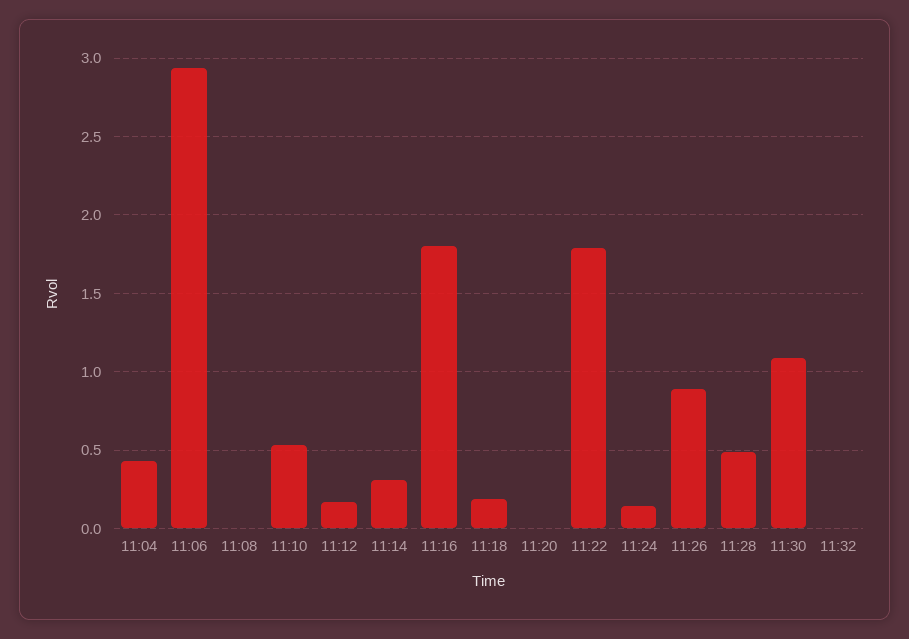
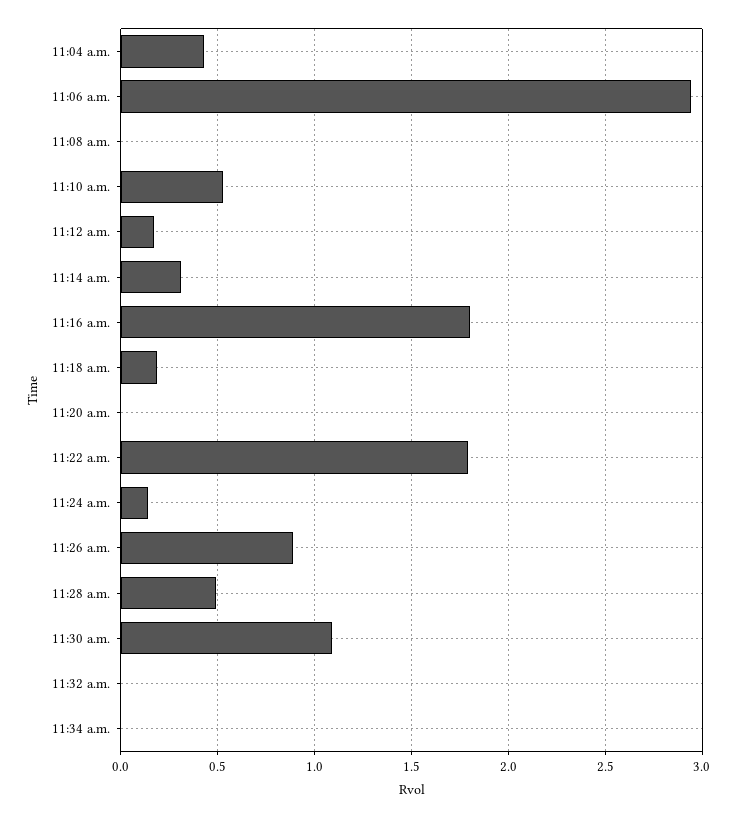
11:34 a.m.: none -> 0

